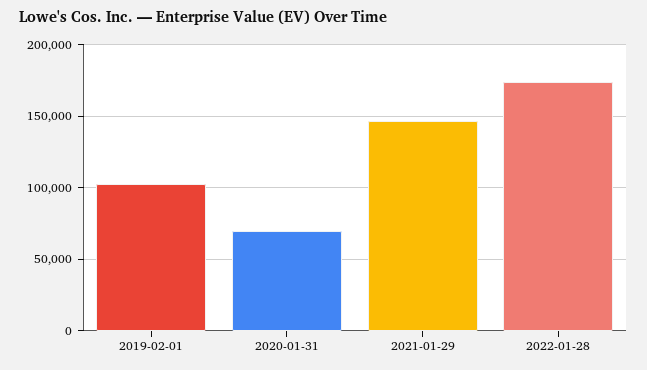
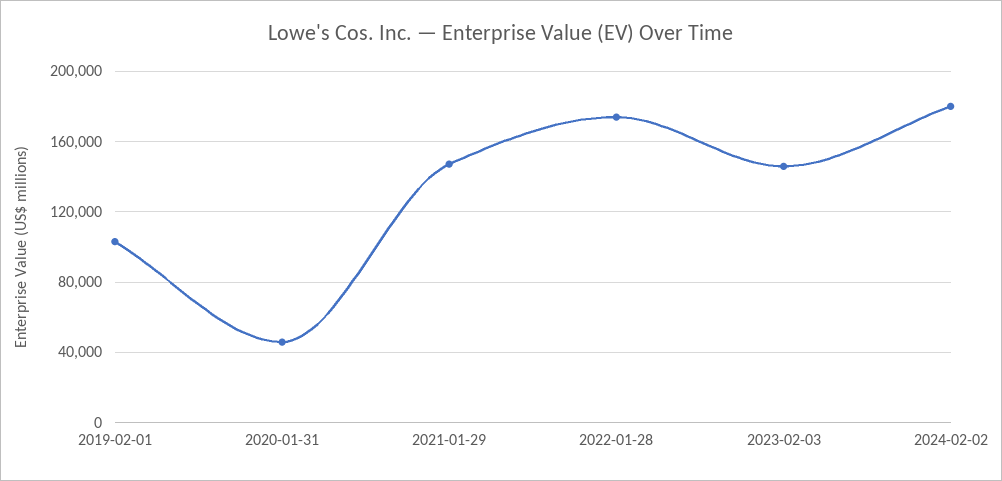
2020-01-31: 70000 -> 45000
2023-02-03: none -> 145000
2024-02-02: none -> 180000

